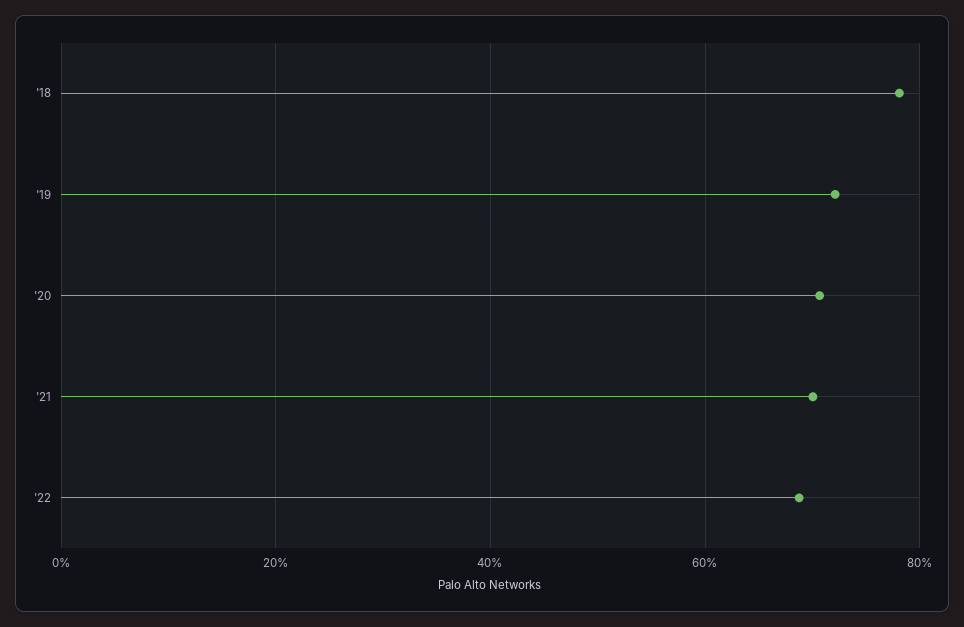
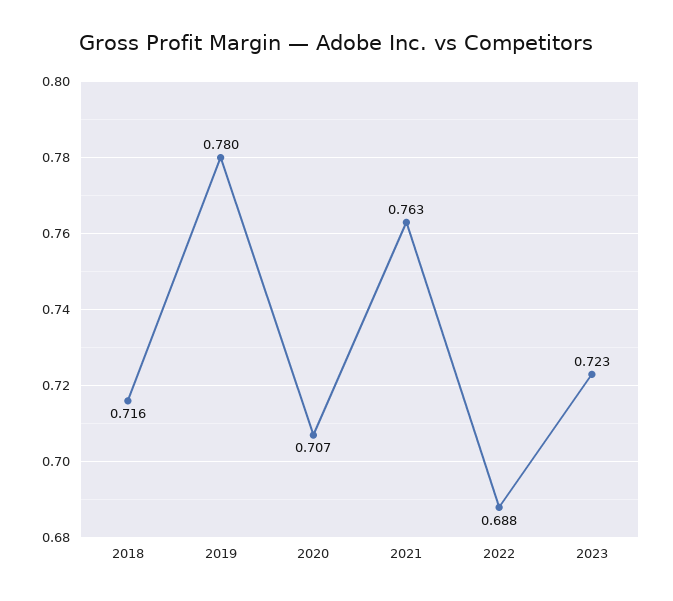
'18: 0.78 -> 0.716
'19: 0.72 -> 0.78
'21: 0.7 -> 0.763
2023: none -> 0.723

